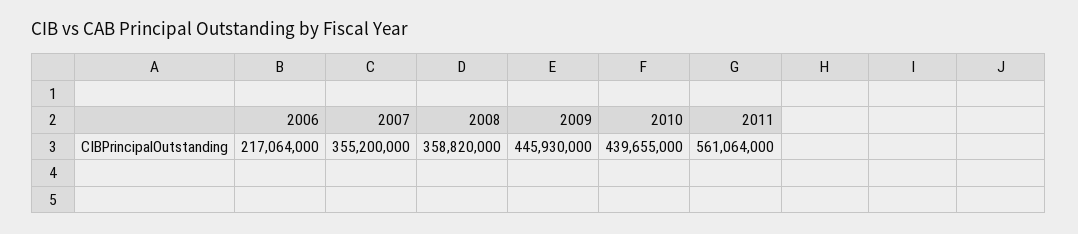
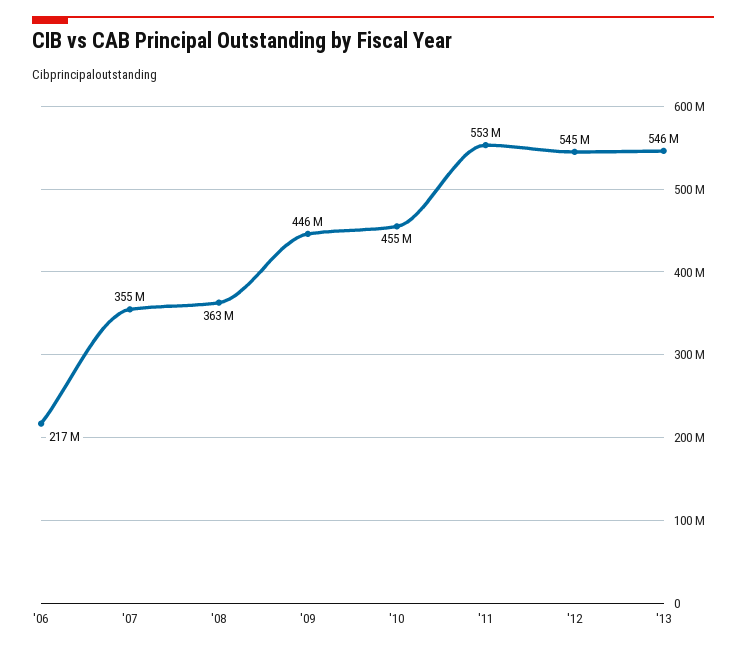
2008: 358820000 -> 363000000
2010: 439655000 -> 455000000
2011: 561064000 -> 553000000
'12: none -> 545000000
'13: none -> 546000000

